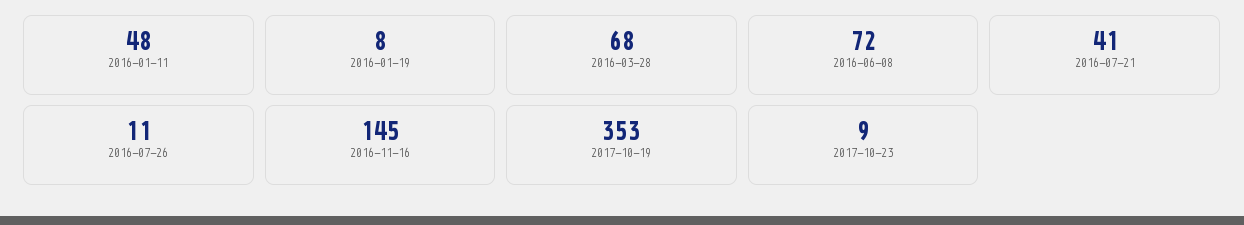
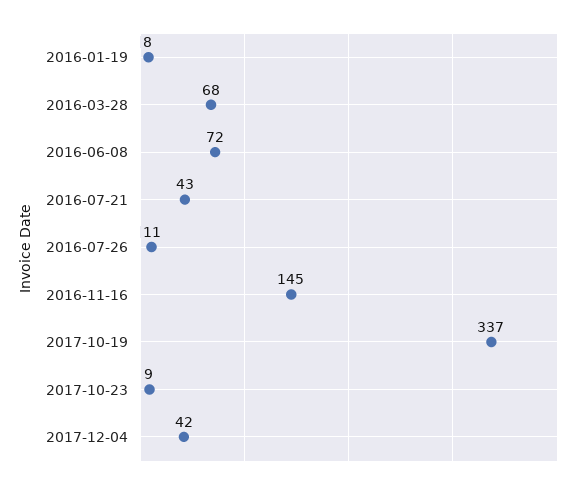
2016-01-11: 48 -> none
2016-07-21: 41 -> 43
2017-10-19: 353 -> 337
2017-12-04: none -> 42

